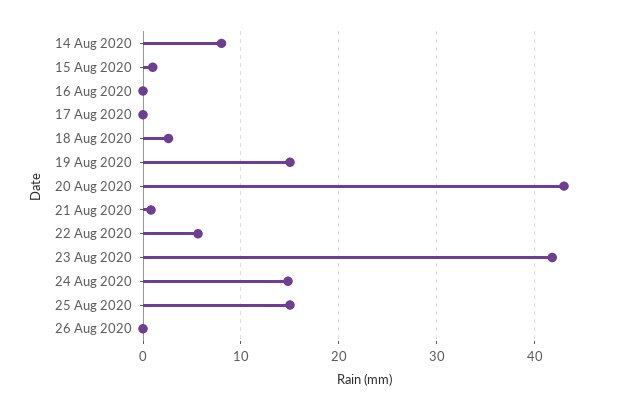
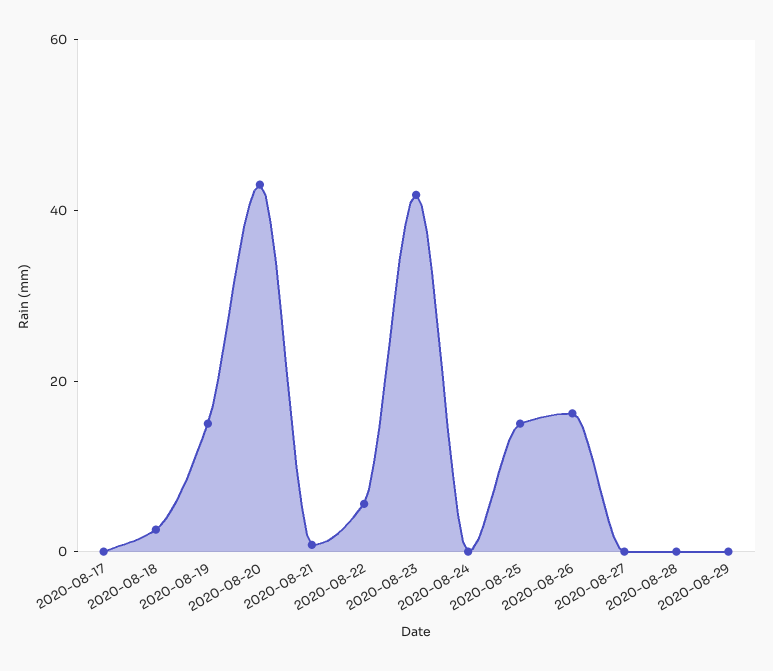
14 Aug 2020: 8 -> none
15 Aug 2020: 1 -> none
16 Aug 2020: 0 -> none
24 Aug 2020: 15 -> 0
26 Aug 2020: 0 -> 15
2020-08-27: none -> 0
2020-08-28: none -> 0
2020-08-29: none -> 0

